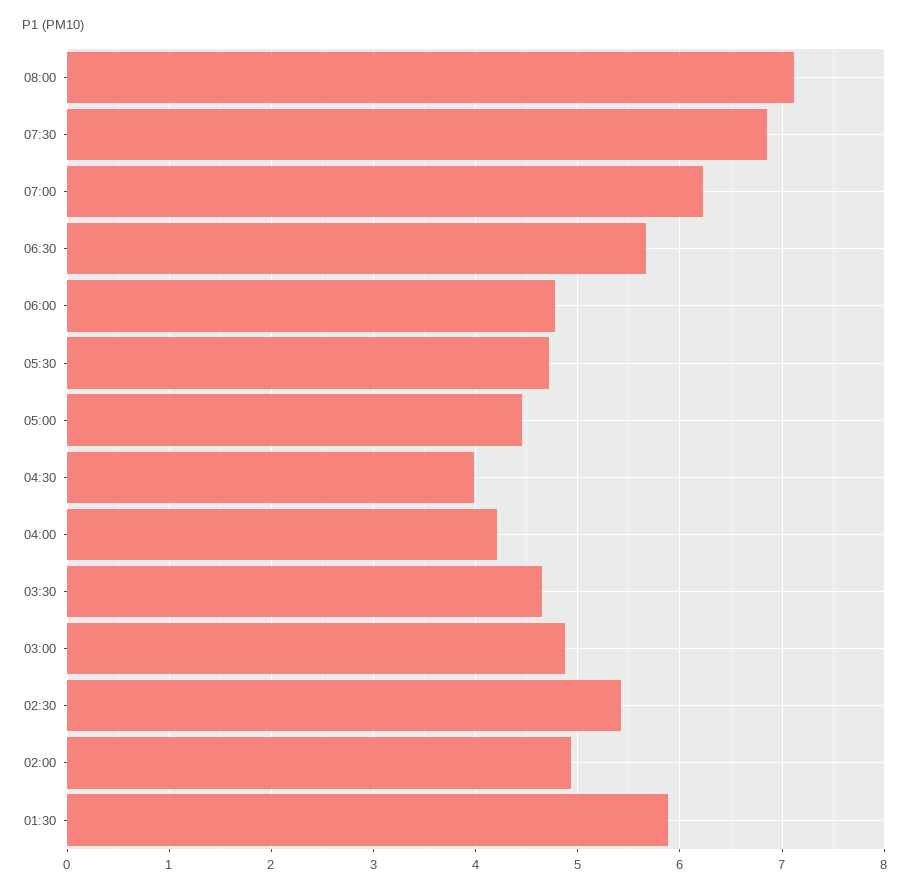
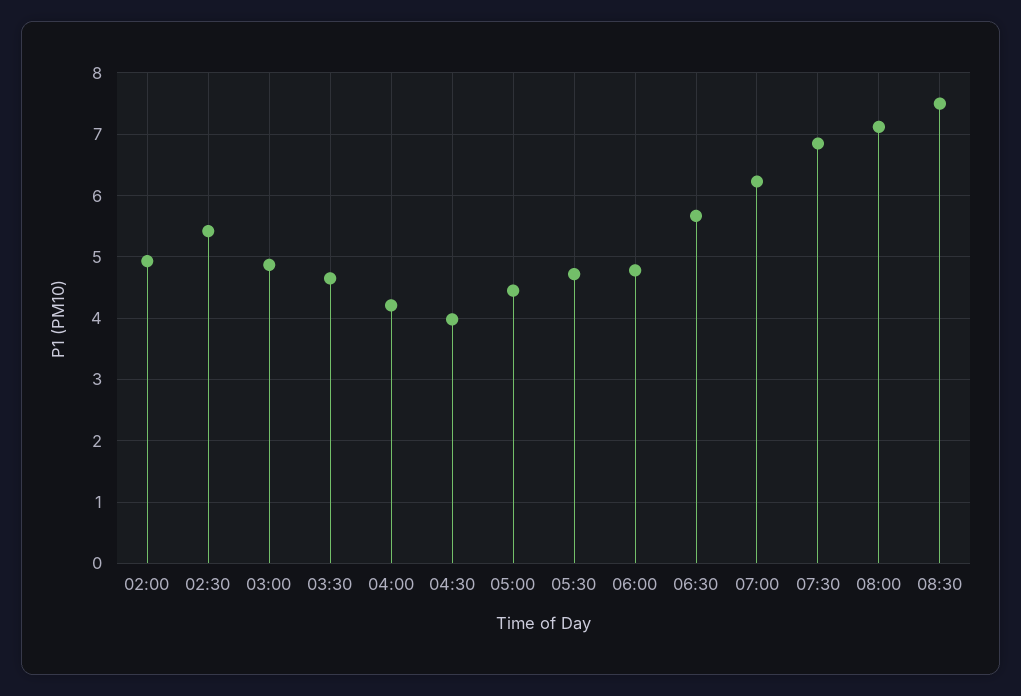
01:30: 5.9 -> none
08:30: none -> 7.5

